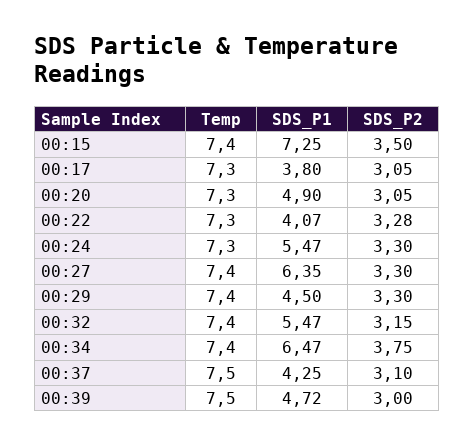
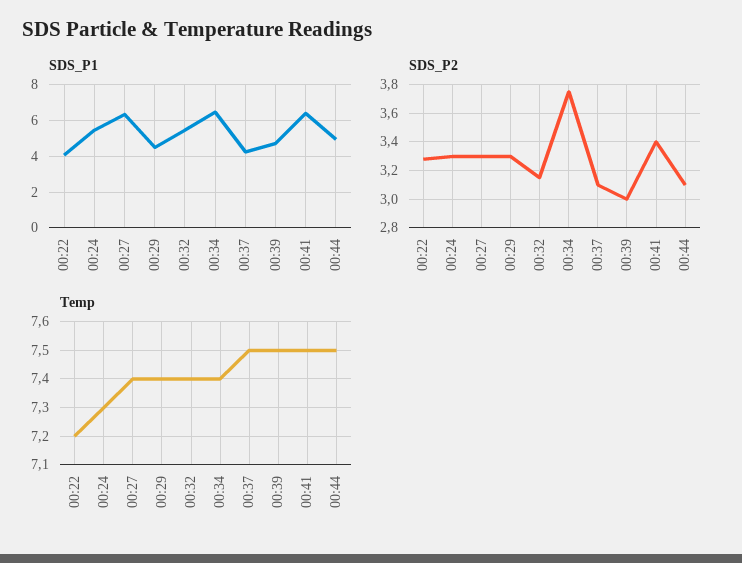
Temp, 00:15: 7.4 -> none
SDS_P1, 00:15: 7.25 -> none
SDS_P2, 00:15: 3.5 -> none
Temp, 00:17: 7.3 -> none
SDS_P1, 00:17: 3.8 -> none
SDS_P2, 00:17: 3.05 -> none
Temp, 00:20: 7.3 -> none
SDS_P1, 00:20: 4.9 -> none
SDS_P2, 00:20: 3.05 -> none
Temp, 00:22: 7.3 -> 7.2
SDS_P1, 00:41: none -> 6.5
SDS_P1, 00:44: none -> 5
SDS_P2, 00:41: none -> 3.4
SDS_P2, 00:44: none -> 3.1
Temp, 00:41: none -> 7.5
Temp, 00:44: none -> 7.5

